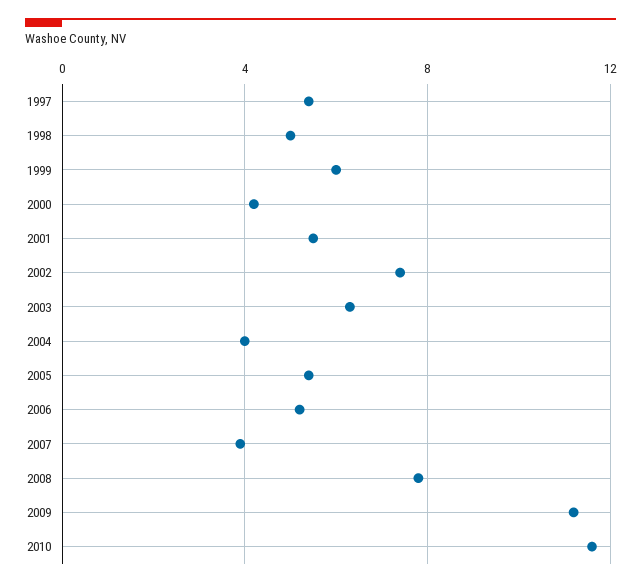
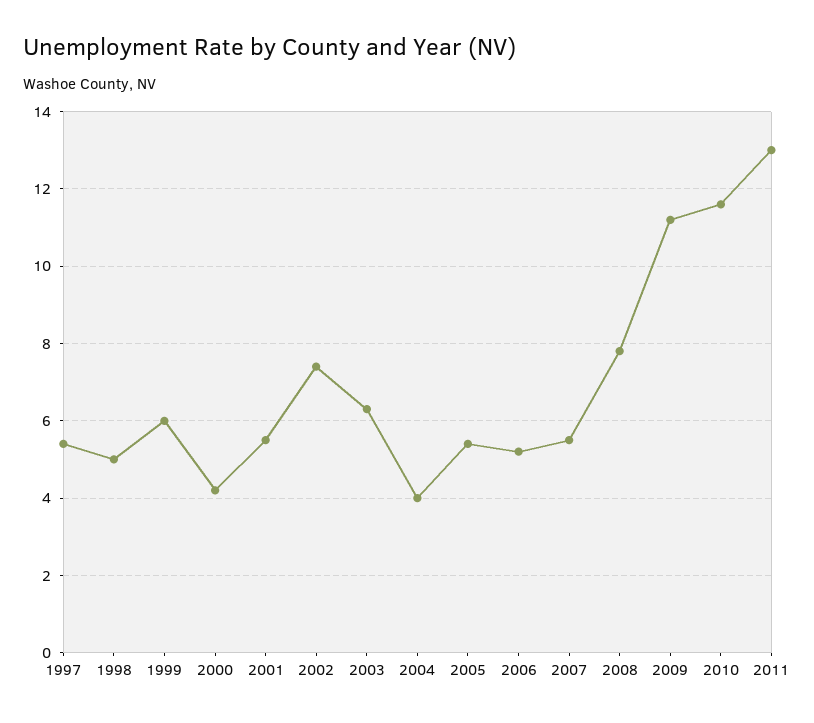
2007: 4 -> 5.5
2011: none -> 13

